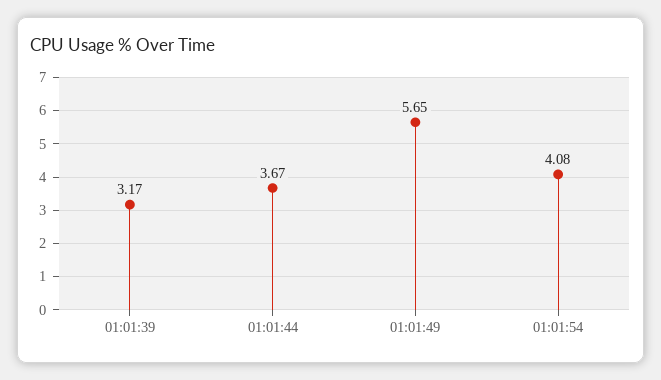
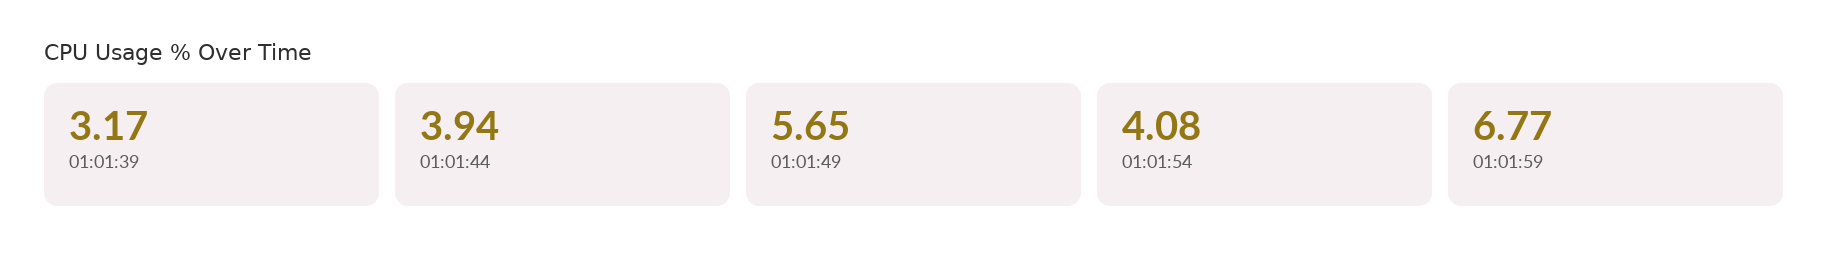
01:01:44: 3.67 -> 3.94
01:01:59: none -> 6.77

